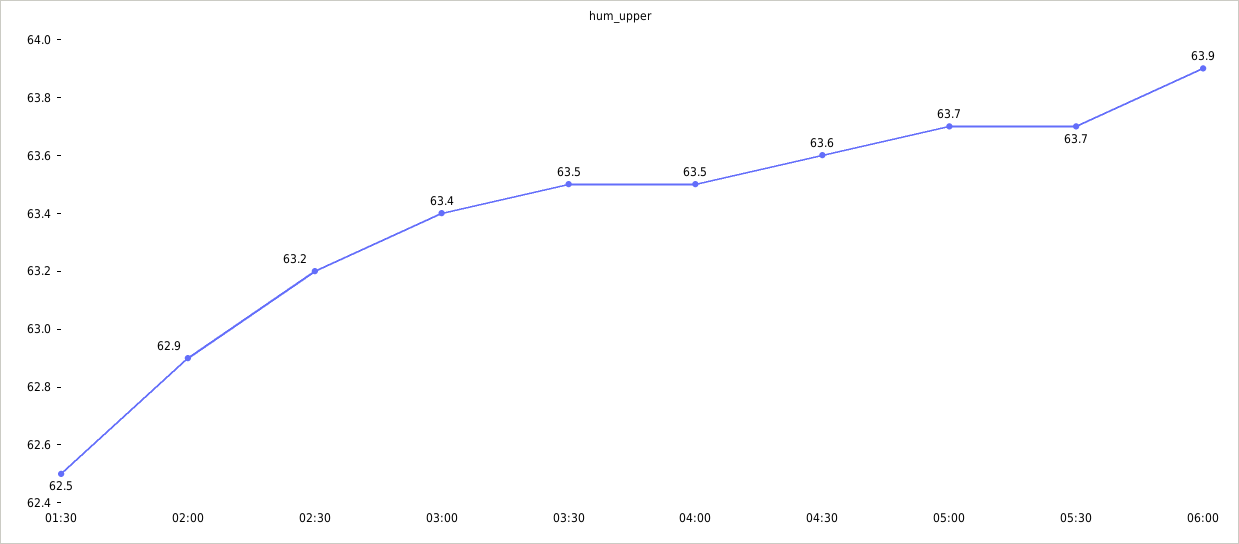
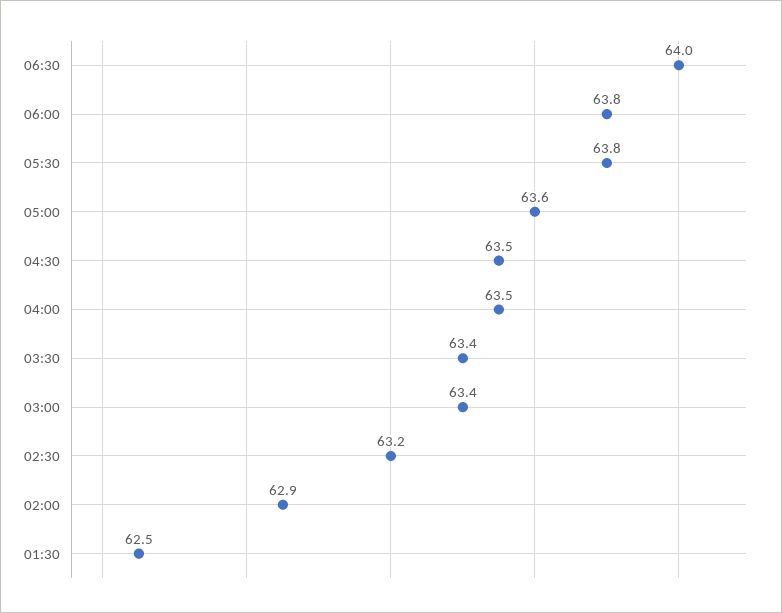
03:30: 63.5 -> 63.4
04:30: 63.6 -> 63.5
05:00: 63.7 -> 63.6
05:30: 63.7 -> 63.8
06:00: 63.9 -> 63.8
06:30: none -> 64

